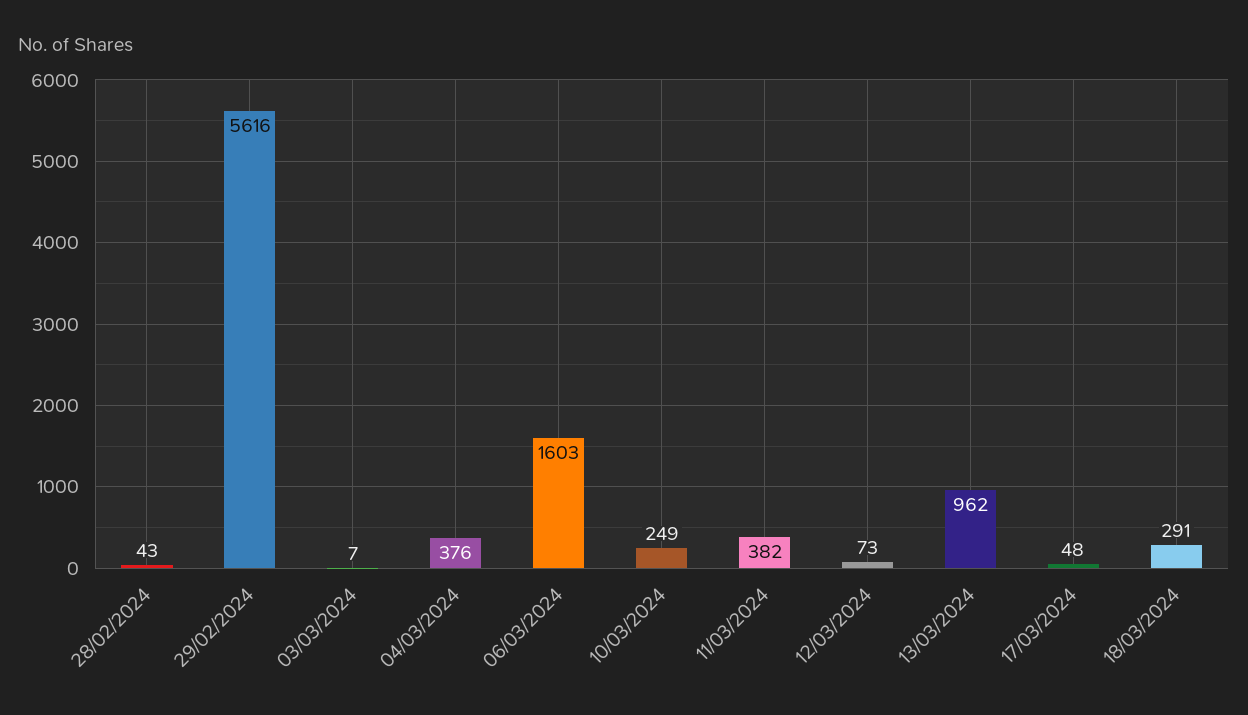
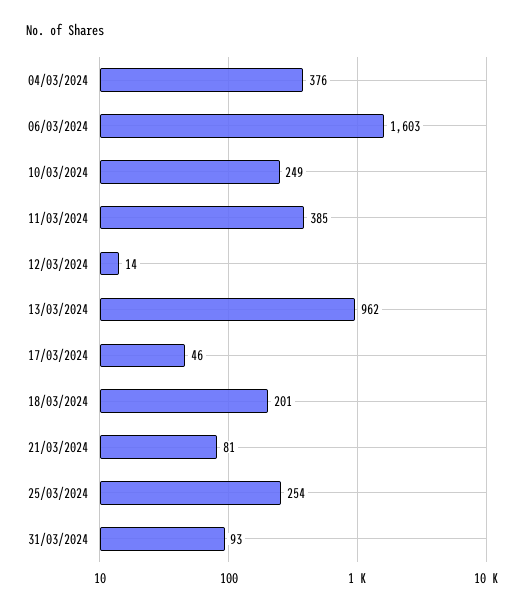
28/02/2024: 43 -> none
29/02/2024: 5616 -> none
03/03/2024: 7 -> none
11/03/2024: 382 -> 385
12/03/2024: 73 -> 14
17/03/2024: 48 -> 46
18/03/2024: 291 -> 201
21/03/2024: none -> 81
25/03/2024: none -> 254
31/03/2024: none -> 93

